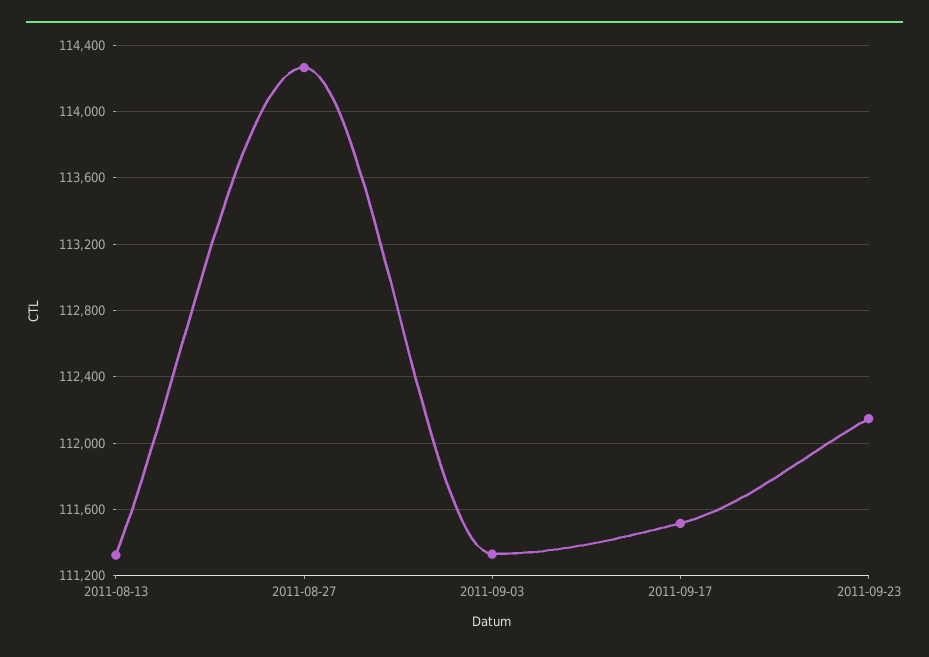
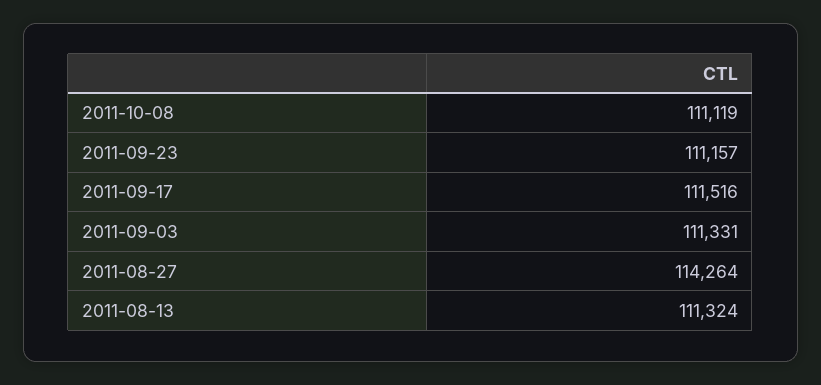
2011-09-23: 112150 -> 111157
2011-10-08: none -> 111119

